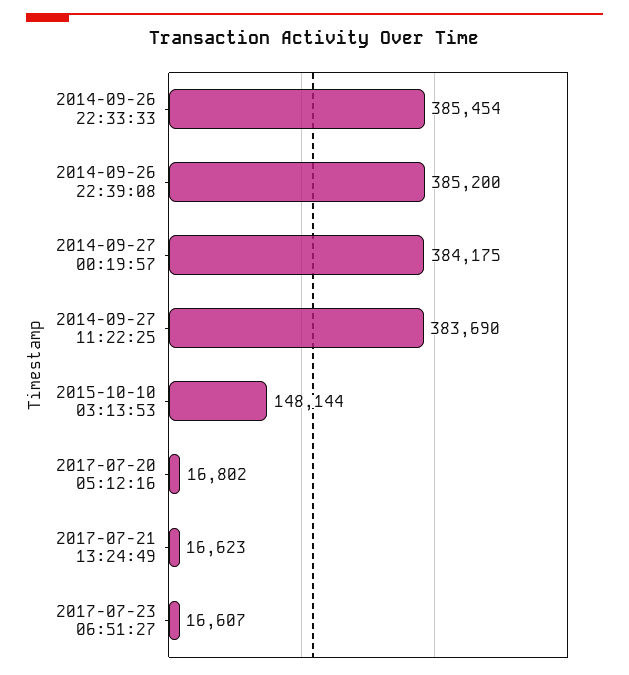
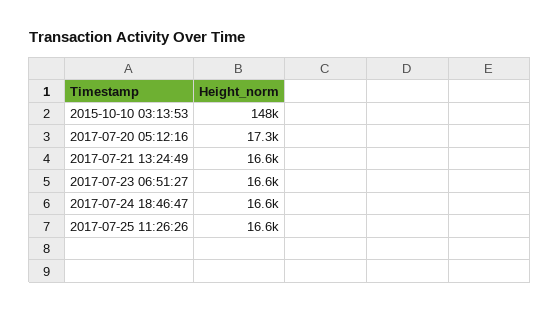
2014-09-26 22:33:33: 385454 -> none
2014-09-26 22:39:08: 385200 -> none
2014-09-27 00:19:57: 384175 -> none
2014-09-27 11:22:25: 383690 -> none
2017-07-20 05:12:16: 16802 -> 17300
2017-07-24 18:46:47: none -> 16600
2017-07-25 11:26:26: none -> 16600

